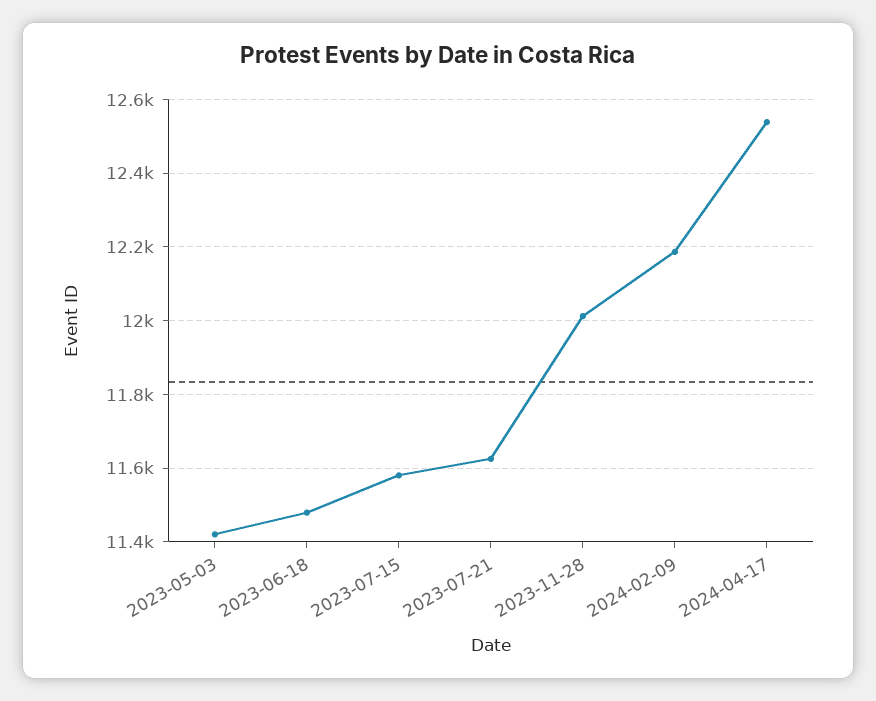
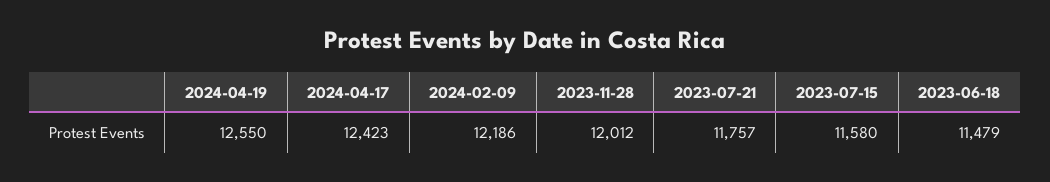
2023-05-03: 11420 -> none
2023-07-21: 11620 -> 11757
2024-04-17: 12540 -> 12423
2024-04-19: none -> 12550

